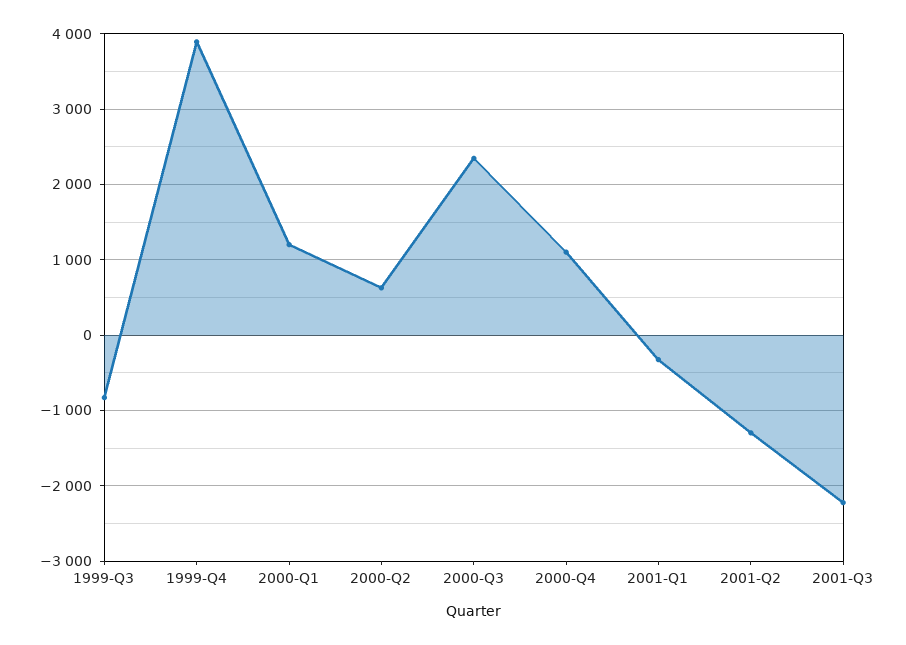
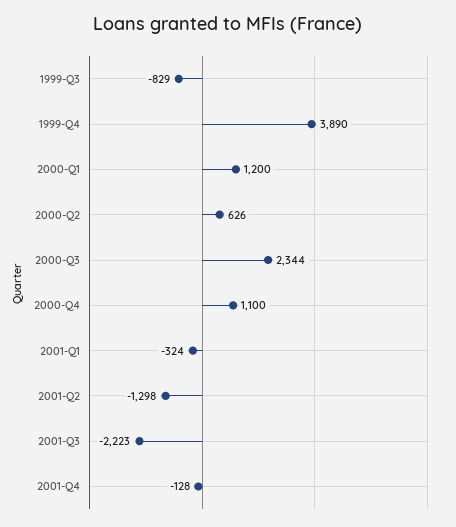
2001-Q4: none -> -128

